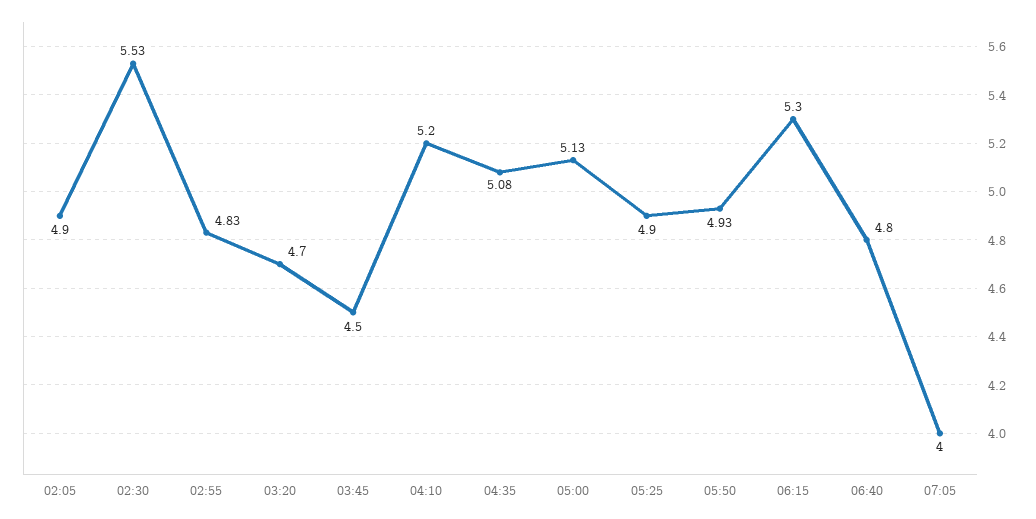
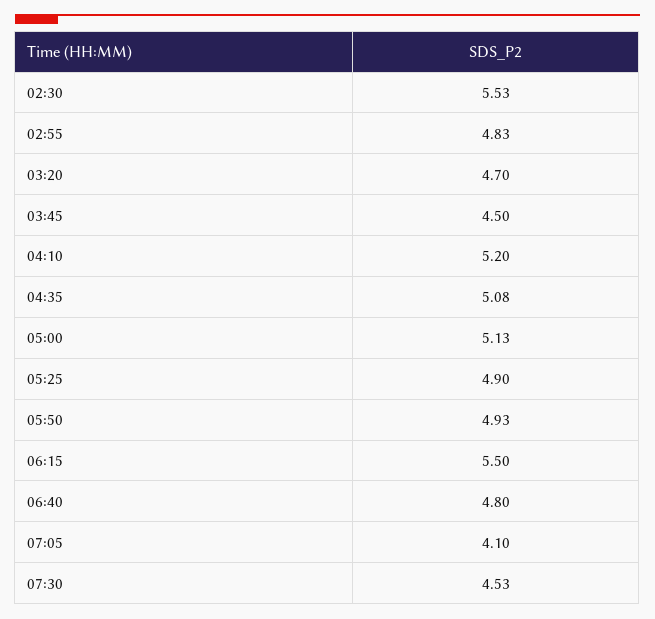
02:05: 4.9 -> none
06:15: 5.3 -> 5.5
07:05: 4 -> 4.1
07:30: none -> 4.53

